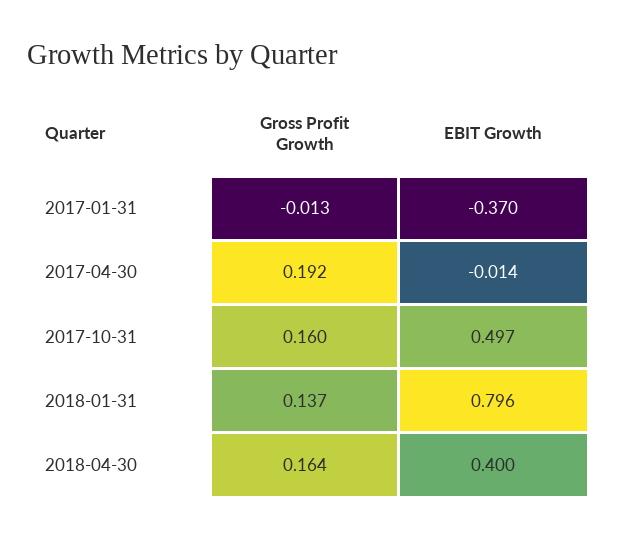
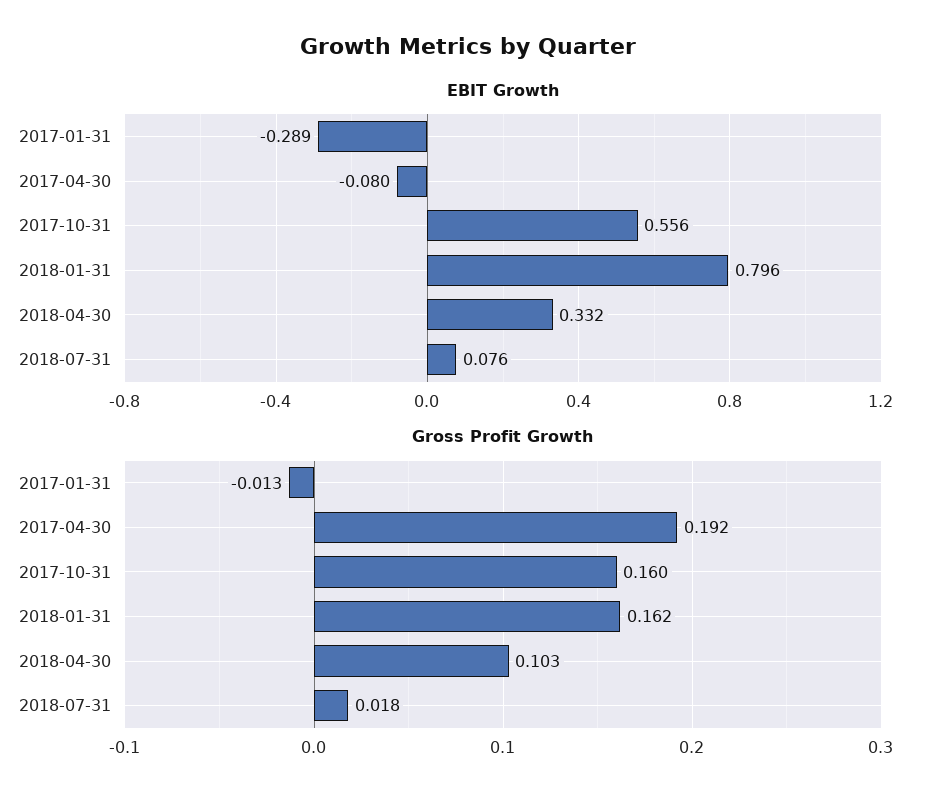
EBIT Growth, 2017-01-31: -0.37 -> -0.289
EBIT Growth, 2017-04-30: -0.014 -> -0.08
EBIT Growth, 2017-10-31: 0.497 -> 0.556
Gross Profit Growth, 2018-01-31: 0.137 -> 0.162
Gross Profit Growth, 2018-04-30: 0.164 -> 0.103
EBIT Growth, 2018-04-30: 0.4 -> 0.332
EBIT Growth, 2018-07-31: none -> 0.076
Gross Profit Growth, 2018-07-31: none -> 0.018

